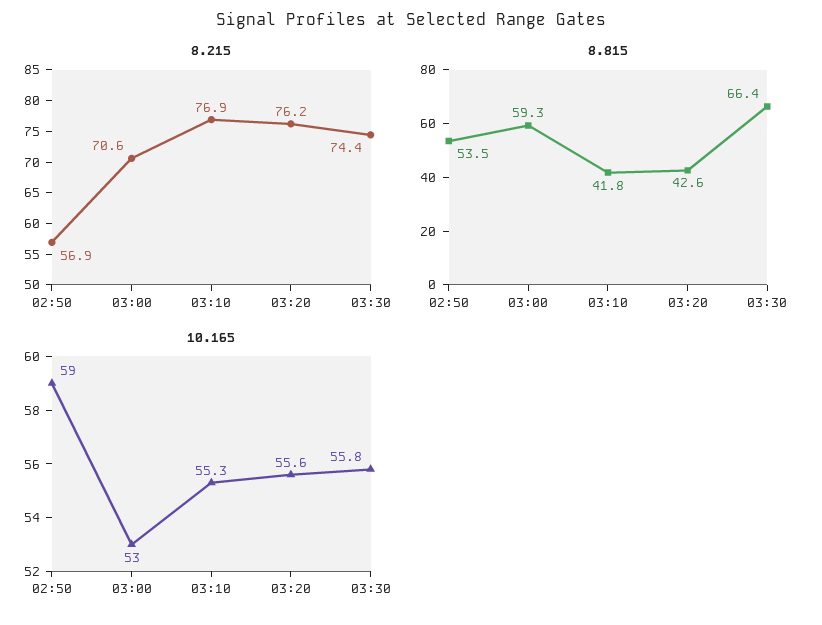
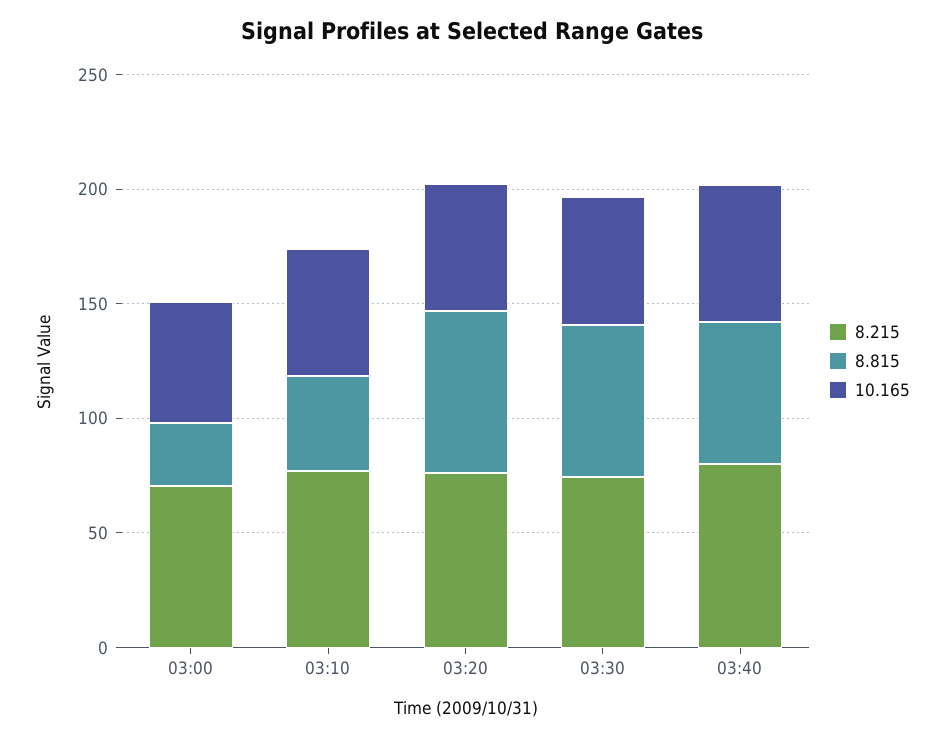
8.215, 02:50: 56.9 -> none
8.815, 02:50: 53.5 -> none
8.815, 03:00: 59.3 -> 30
8.815, 03:20: 42.6 -> 70
10.165, 02:50: 59 -> none
8.215, 03:40: none -> 80
8.815, 03:40: none -> 60
10.165, 03:40: none -> 60

